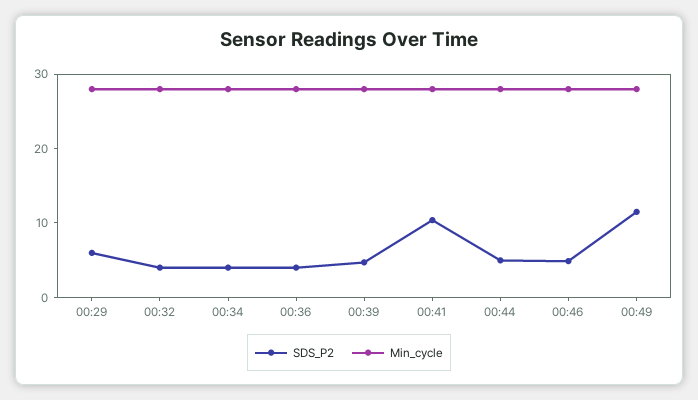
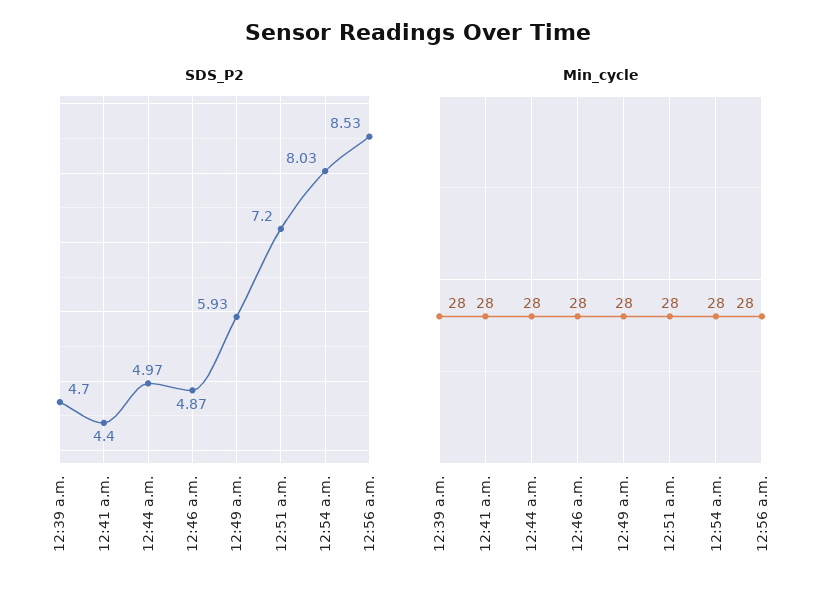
SDS_P2, 00:29: 6 -> none
Min_cycle, 00:29: 28 -> none
SDS_P2, 00:32: 4 -> none
Min_cycle, 00:32: 28 -> none
SDS_P2, 00:34: 4 -> none
Min_cycle, 00:34: 28 -> none
SDS_P2, 00:36: 4 -> none
Min_cycle, 00:36: 28 -> none
SDS_P2, 00:41: 10 -> 4.4
SDS_P2, 00:49: 12 -> 5.93
SDS_P2, 12:51 a.m.: none -> 7.2
SDS_P2, 12:54 a.m.: none -> 8.03
SDS_P2, 12:56 a.m.: none -> 8.53
Min_cycle, 12:51 a.m.: none -> 28
Min_cycle, 12:54 a.m.: none -> 28
Min_cycle, 12:56 a.m.: none -> 28

